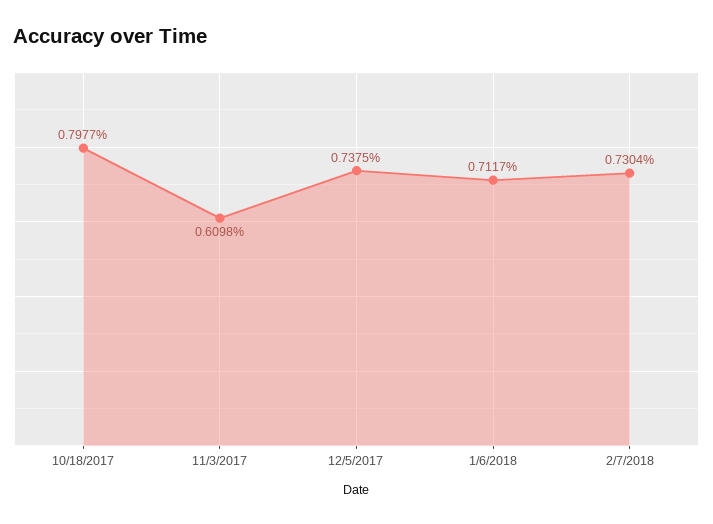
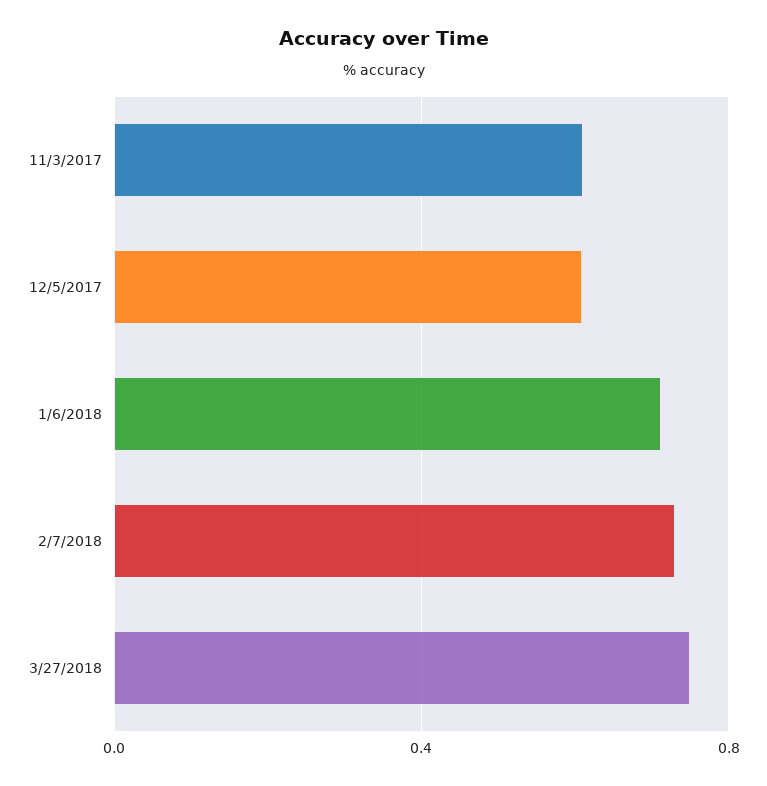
10/18/2017: 0.7977 -> none
12/5/2017: 0.7375 -> 0.6
3/27/2018: none -> 0.75

